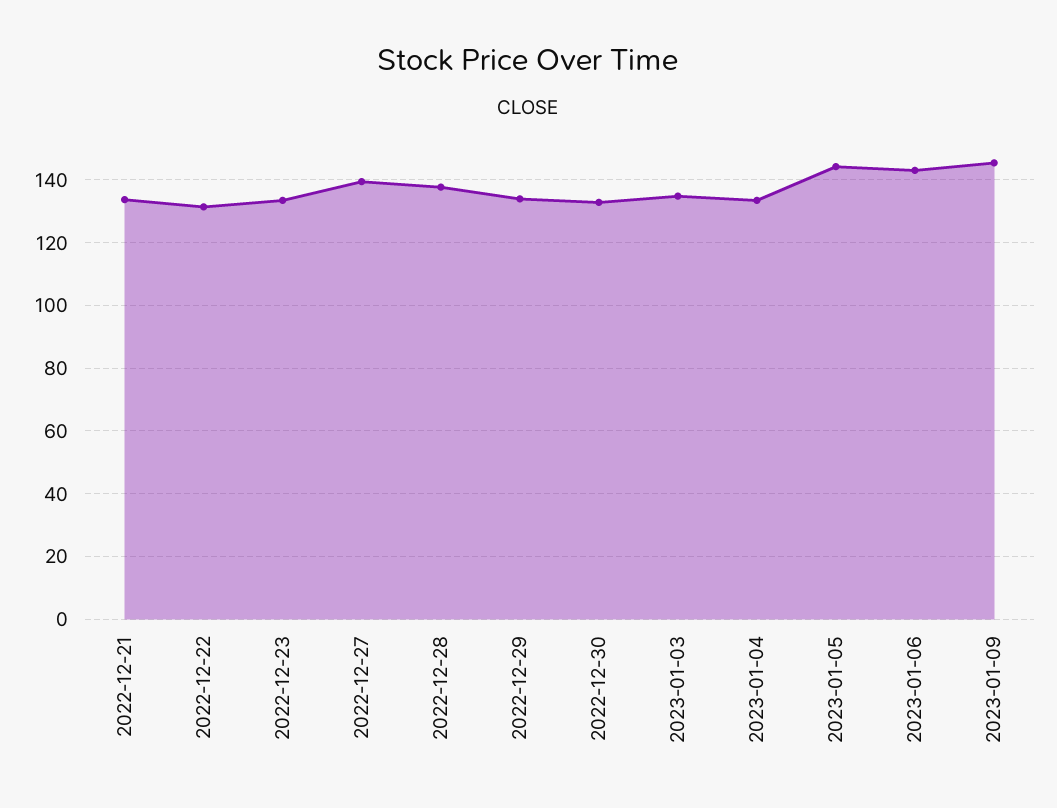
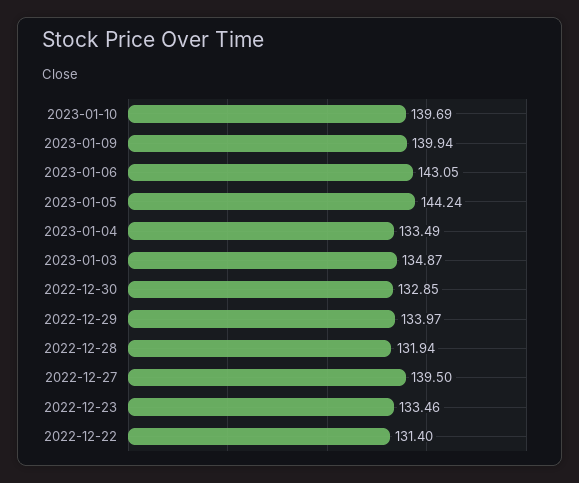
2022-12-21: 134 -> none
2022-12-28: 138 -> 131.94
2023-01-09: 146 -> 139.94
2023-01-10: none -> 139.69

